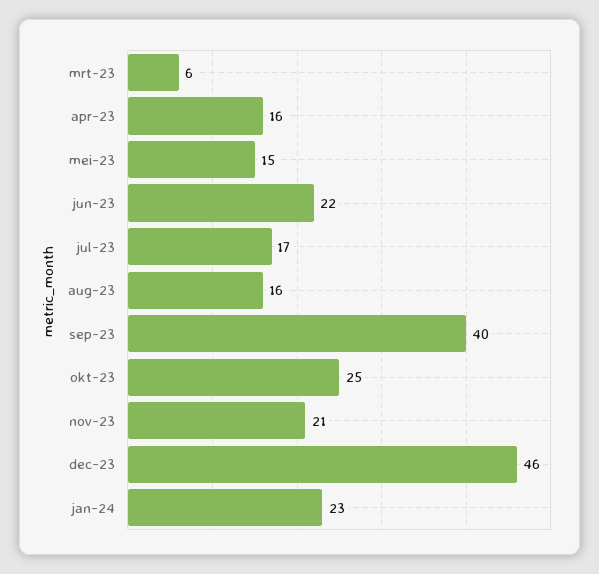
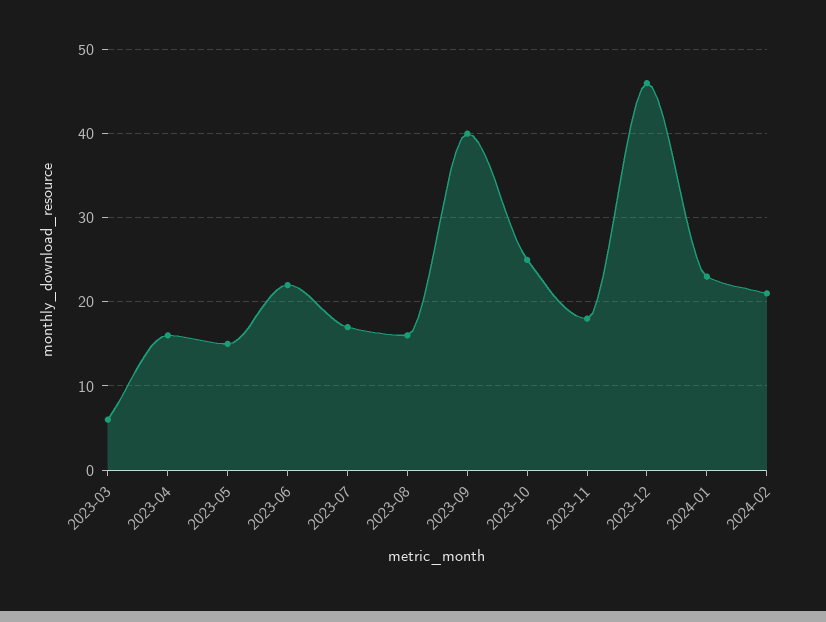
nov-23: 21 -> 18
2024-02: none -> 21

